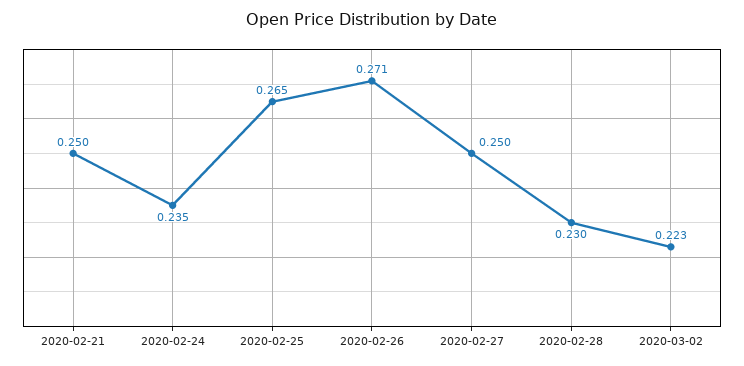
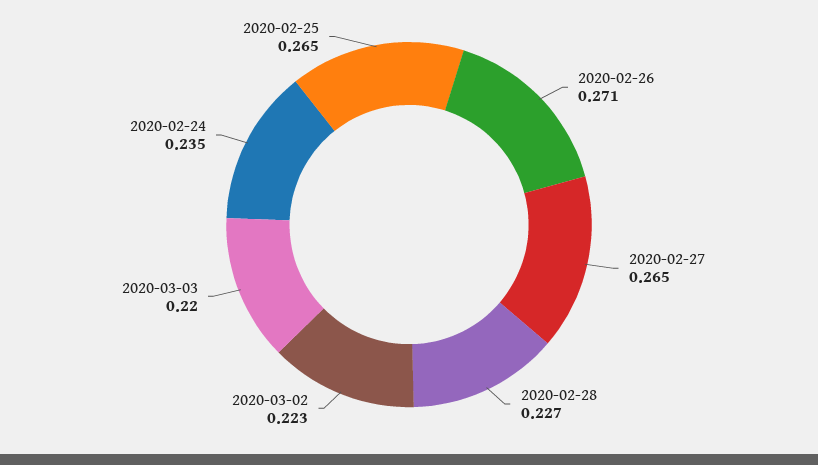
2020-02-21: 0.25 -> none
2020-02-27: 0.25 -> 0.265
2020-02-28: 0.23 -> 0.227
2020-03-03: none -> 0.22

